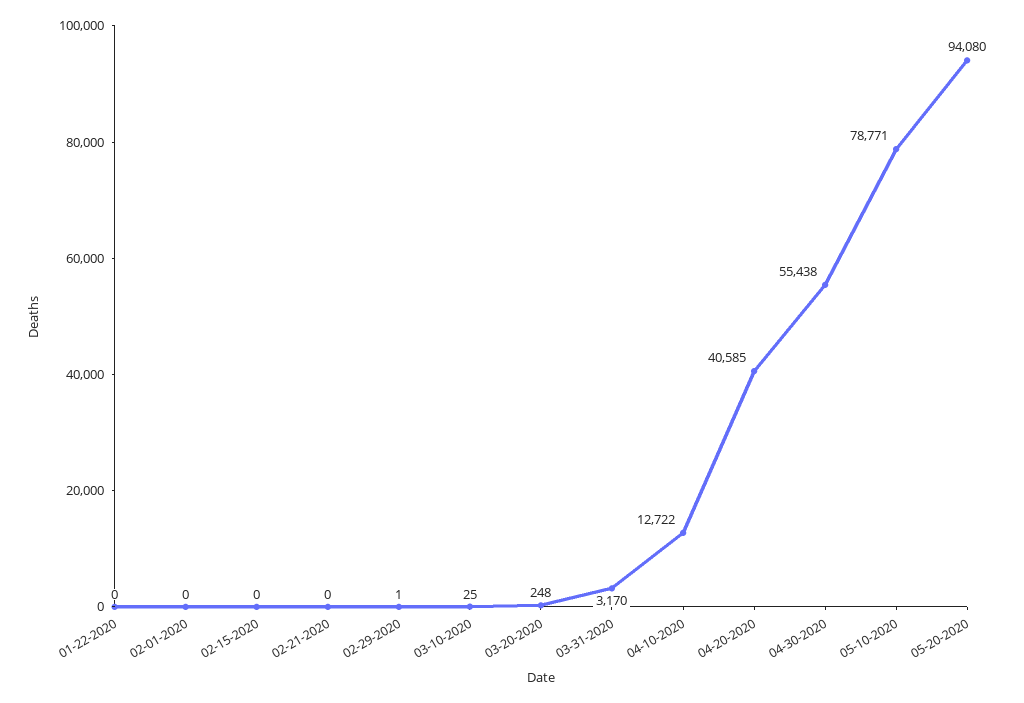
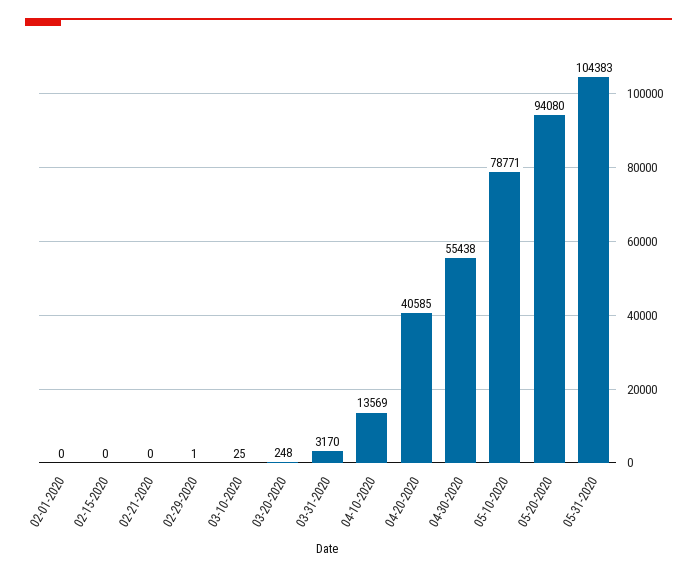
01-22-2020: 0 -> none
04-10-2020: 12722 -> 13569
05-31-2020: none -> 104383

